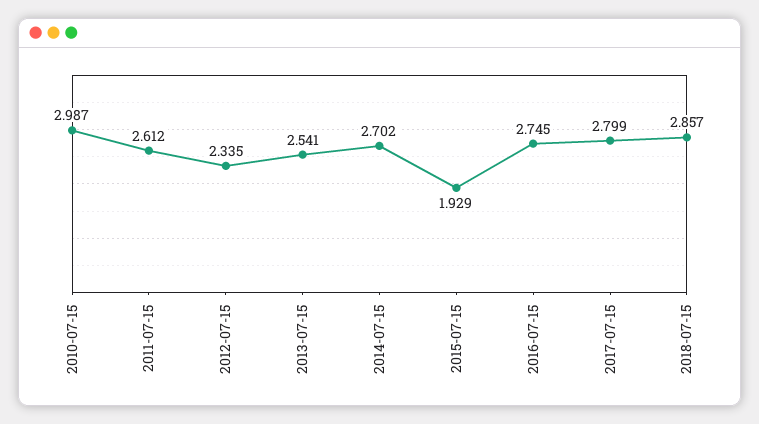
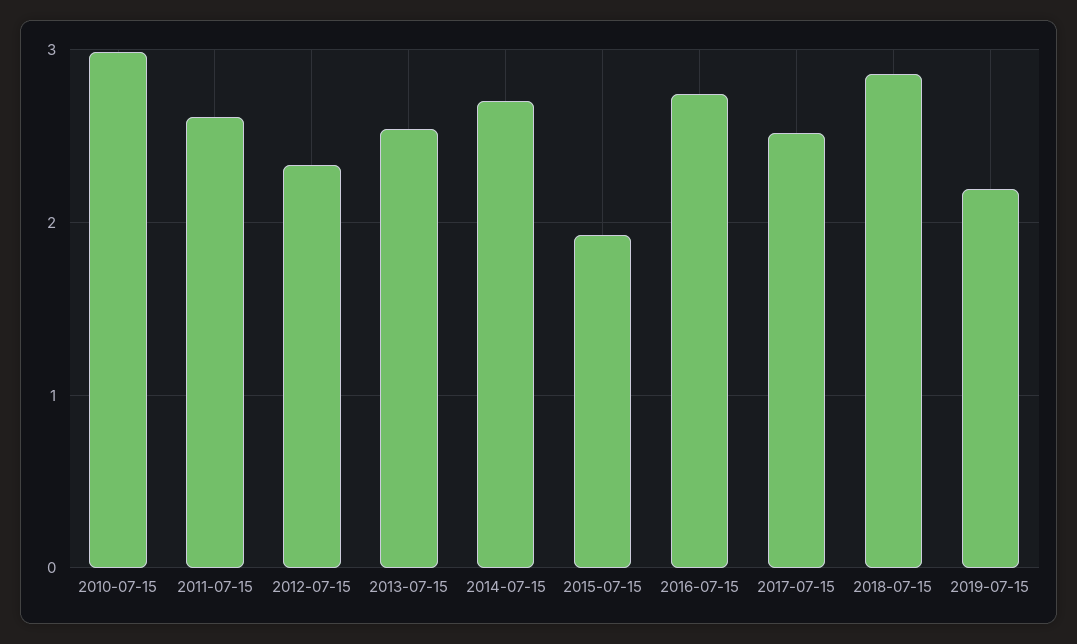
2017-07-15: 2.799 -> 2.5
2019-07-15: none -> 2.2

